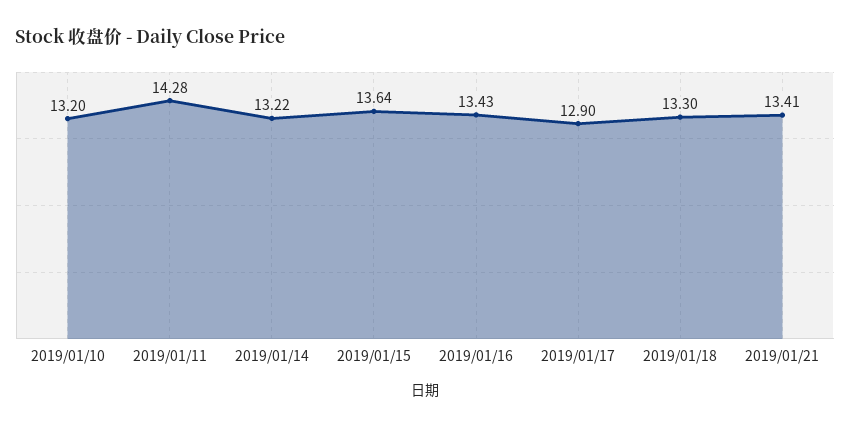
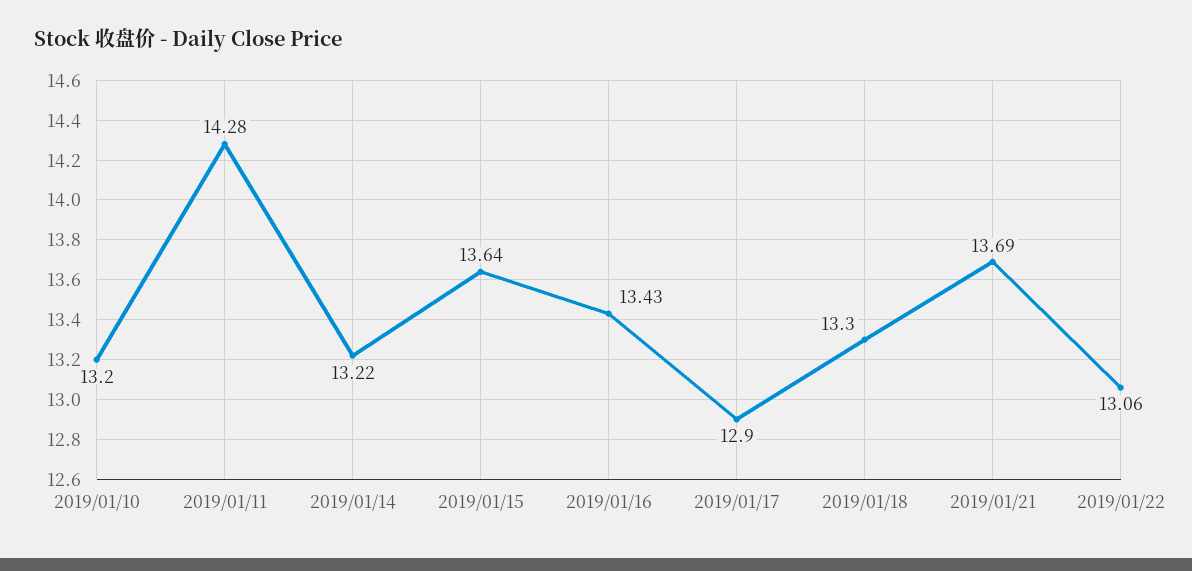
2019/01/21: 13.41 -> 13.69
2019/01/22: none -> 13.06

